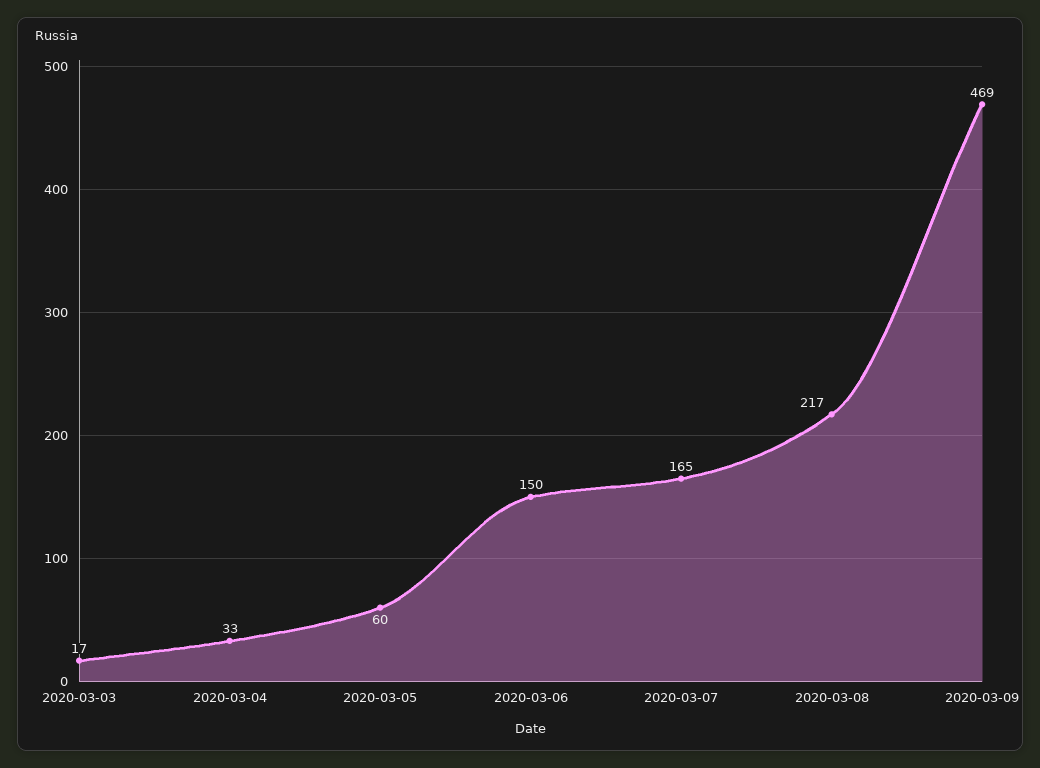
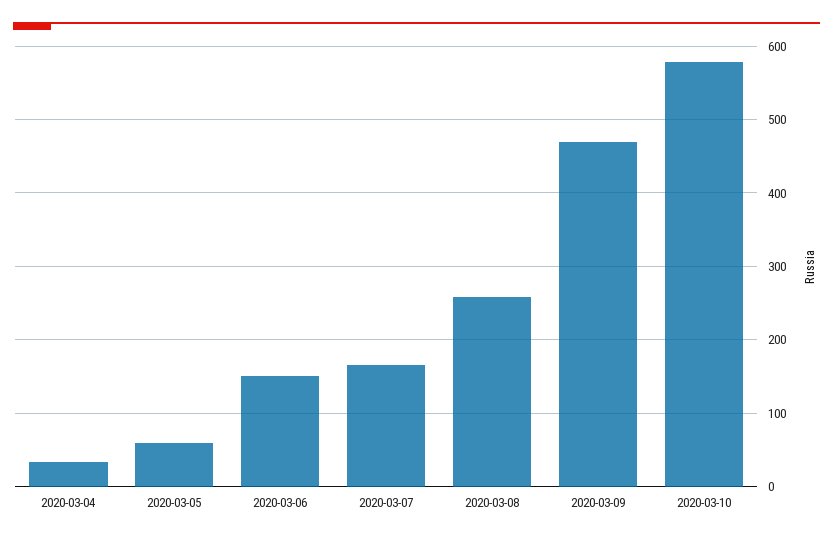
2020-03-03: 17 -> none
2020-03-08: 217 -> 260
2020-03-10: none -> 580

